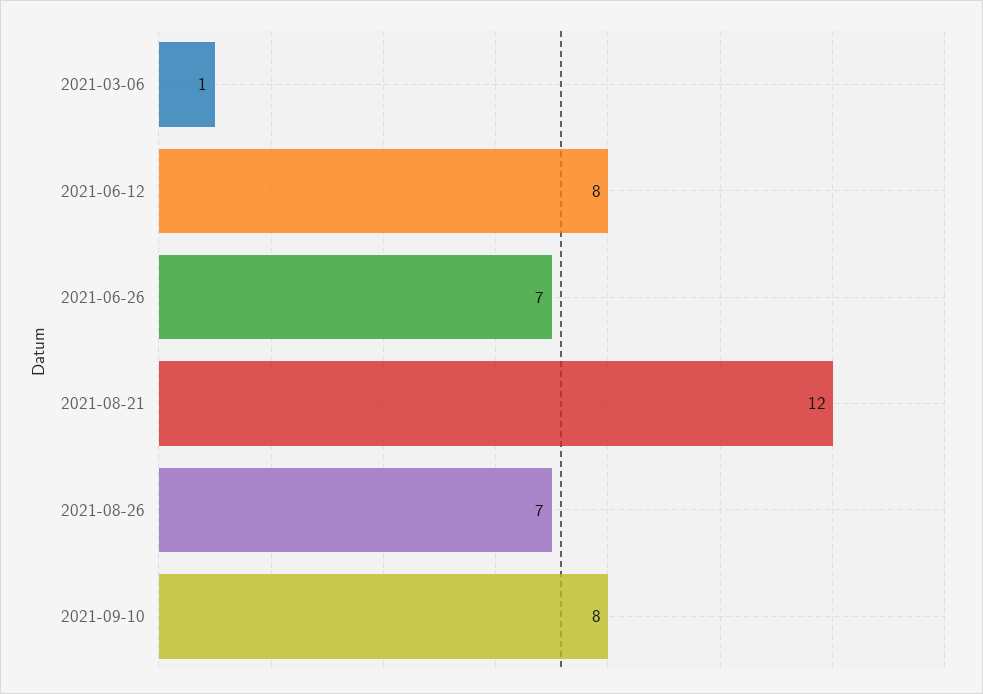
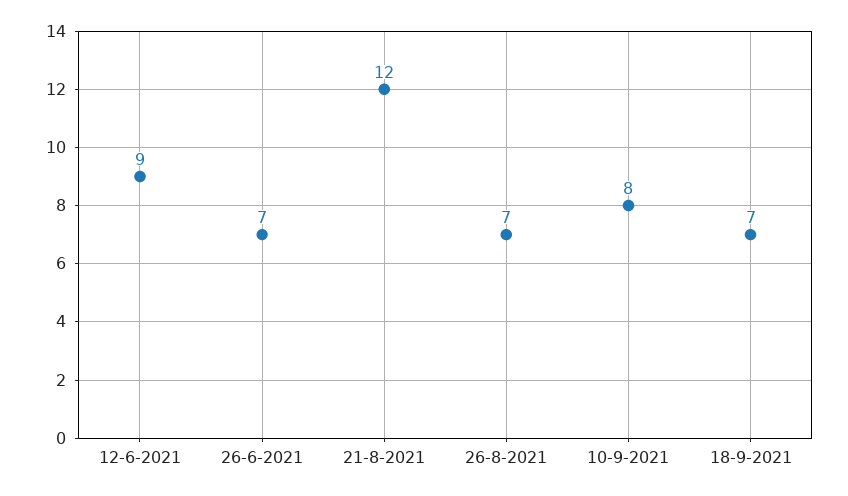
2021-03-06: 1 -> none
2021-06-12: 8 -> 9
18-9-2021: none -> 7

